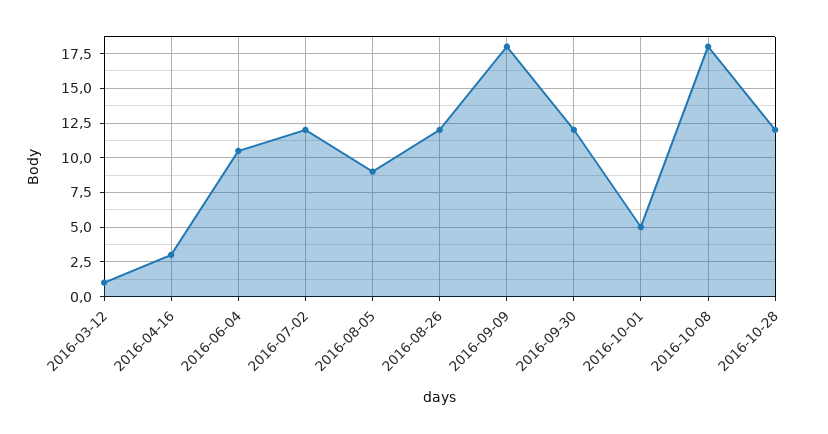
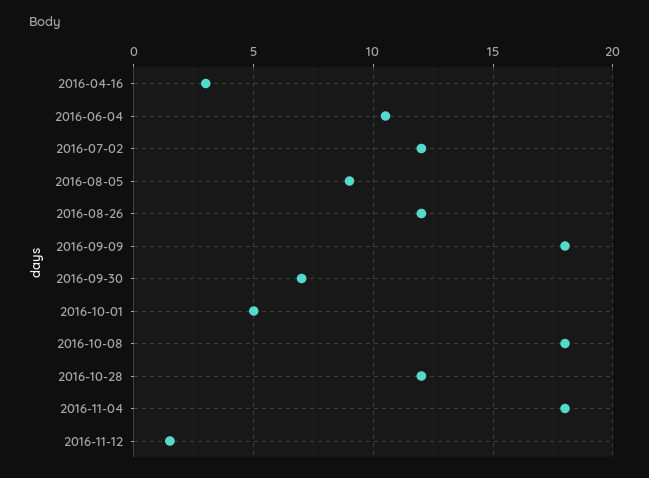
2016-03-12: 1 -> none
2016-09-30: 12 -> 7
2016-11-04: none -> 18
2016-11-12: none -> 1.5

